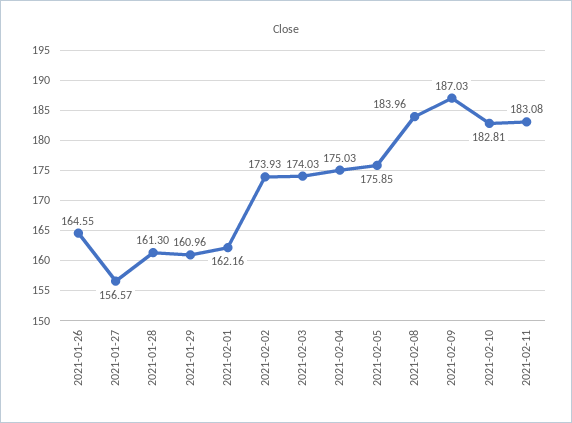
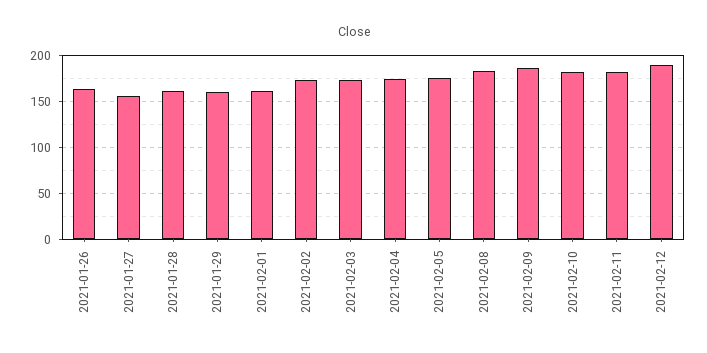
2021-02-12: none -> 190

